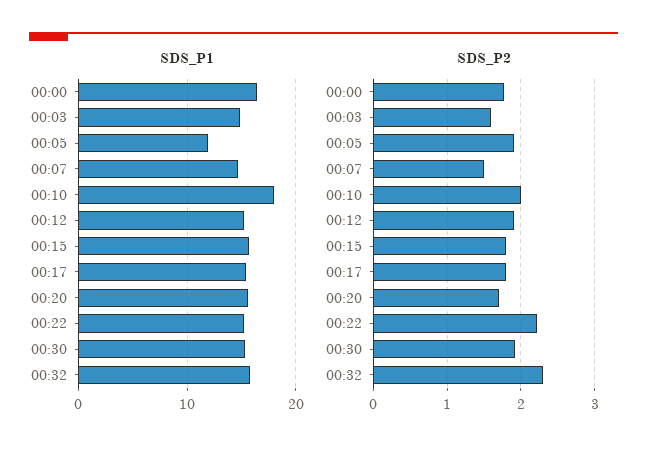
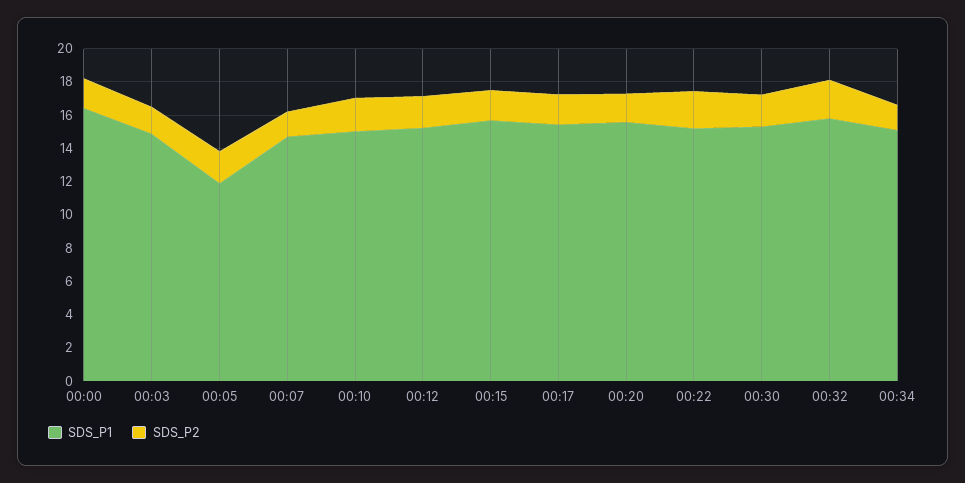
SDS_P1, 00:10: 18 -> 15
SDS_P1, 00:34: none -> 15
SDS_P2, 00:34: none -> 1.5

